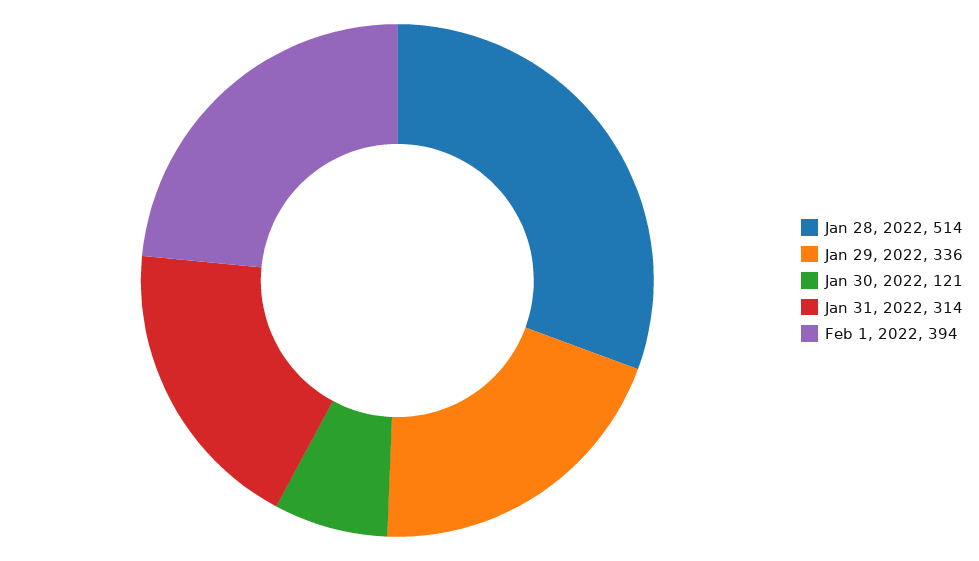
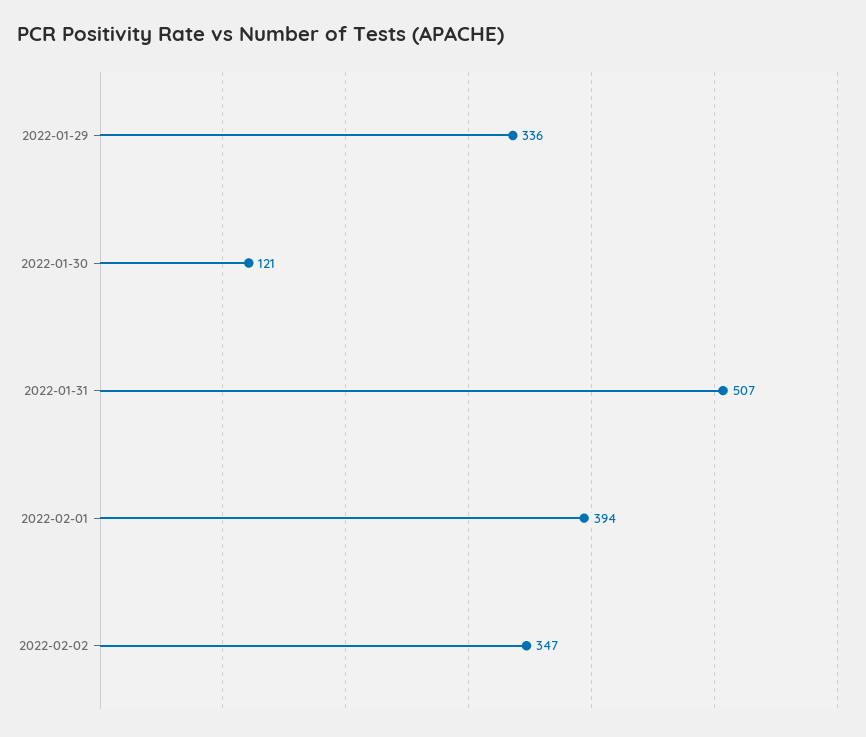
Jan 28, 2022: 514 -> none
Jan 31, 2022: 314 -> 507
2022-02-02: none -> 347

